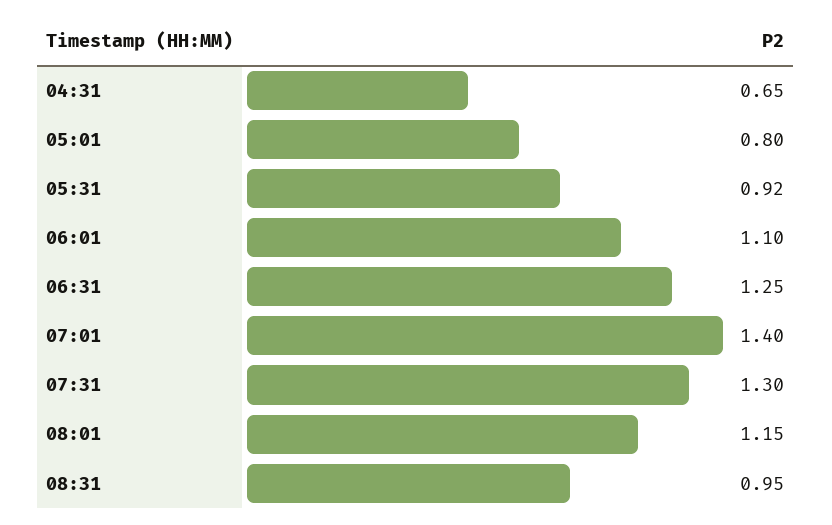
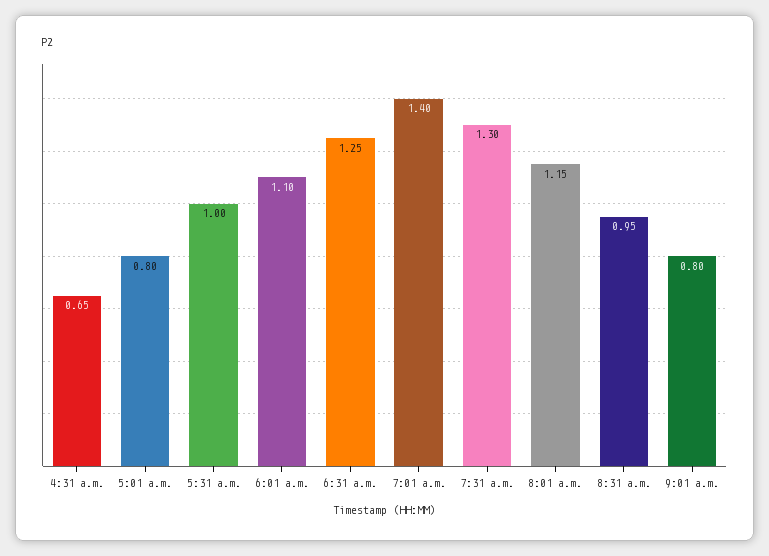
05:31: 0.92 -> 1
9:01 a.m.: none -> 0.8

